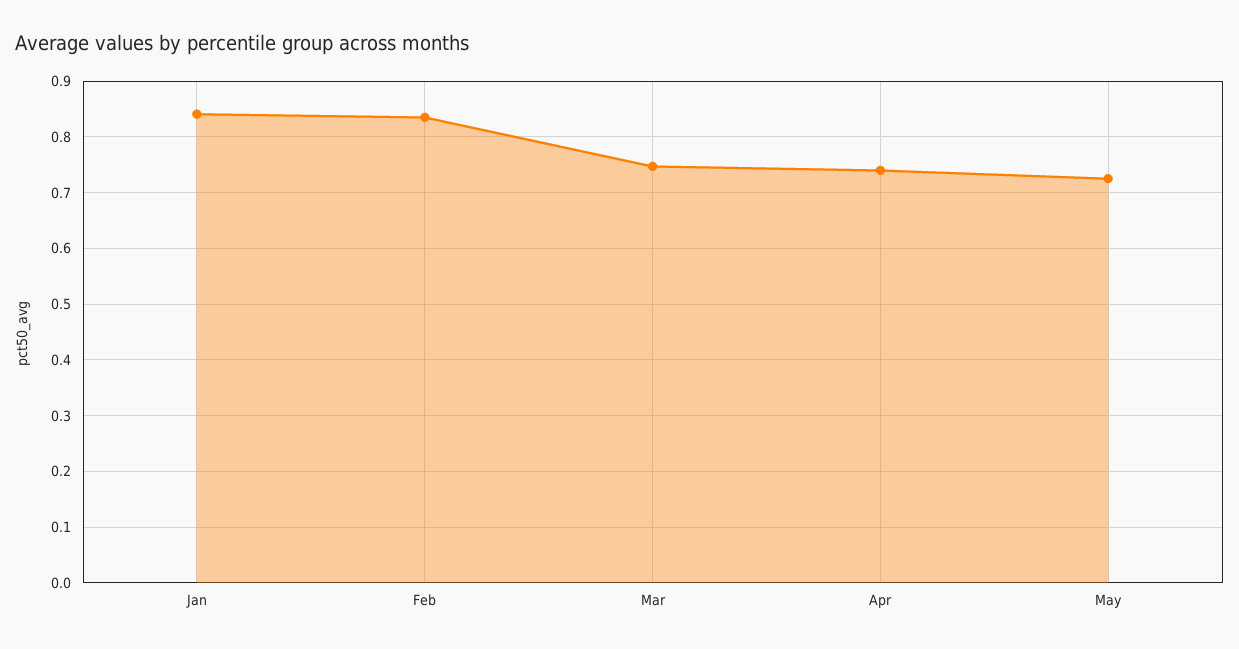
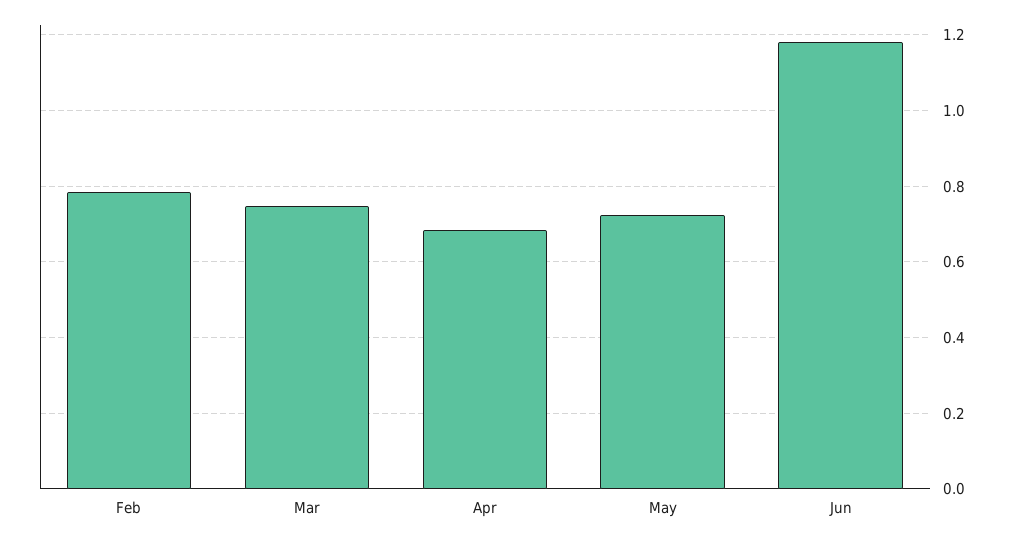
Jan: 0.84 -> none
Feb: 0.84 -> 0.78
Apr: 0.74 -> 0.68
Jun: none -> 1.18

